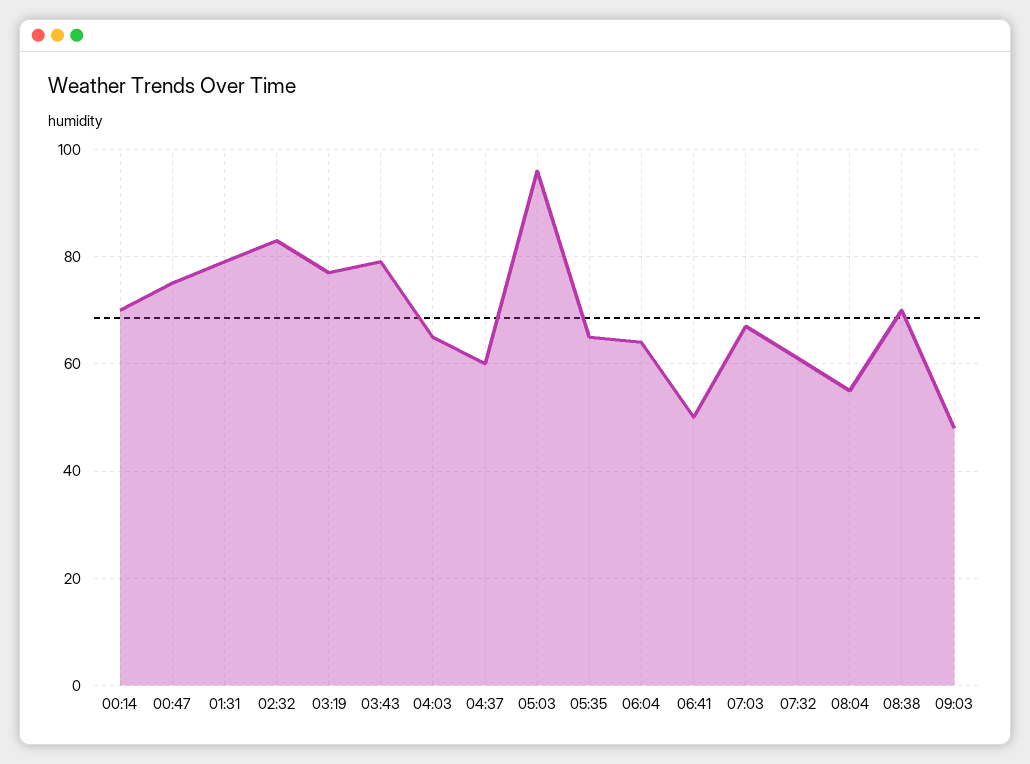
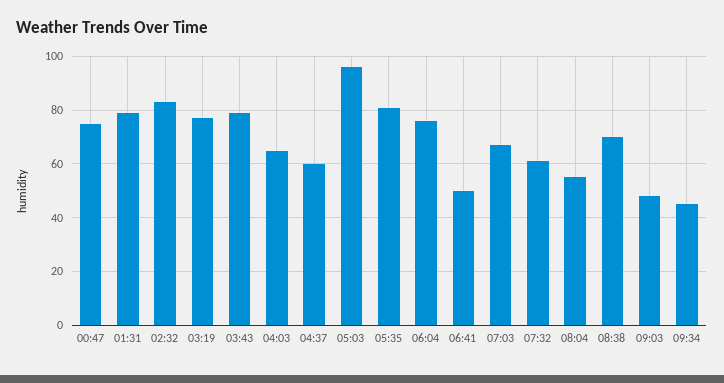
00:14: 70 -> none
05:35: 65 -> 80
06:04: 65 -> 75
09:34: none -> 45

